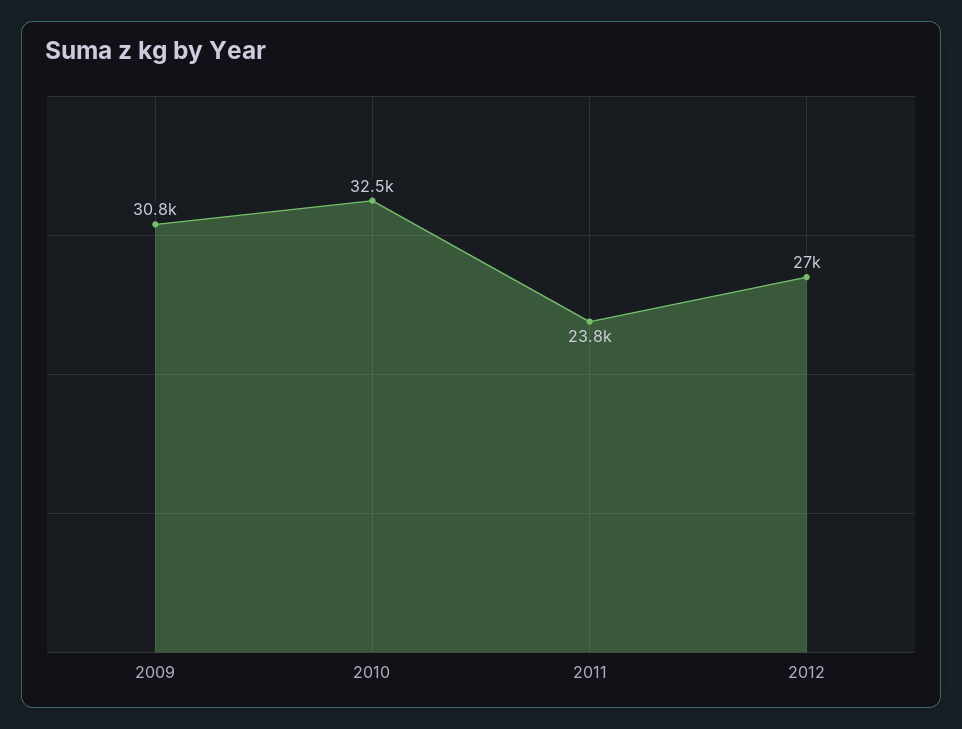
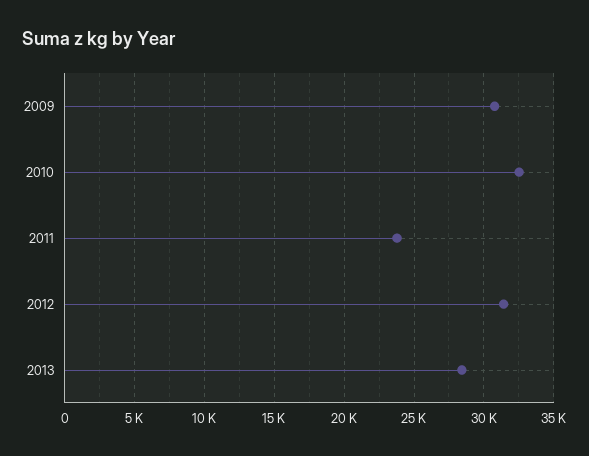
2012: 27000 -> 31500
2013: none -> 28500

